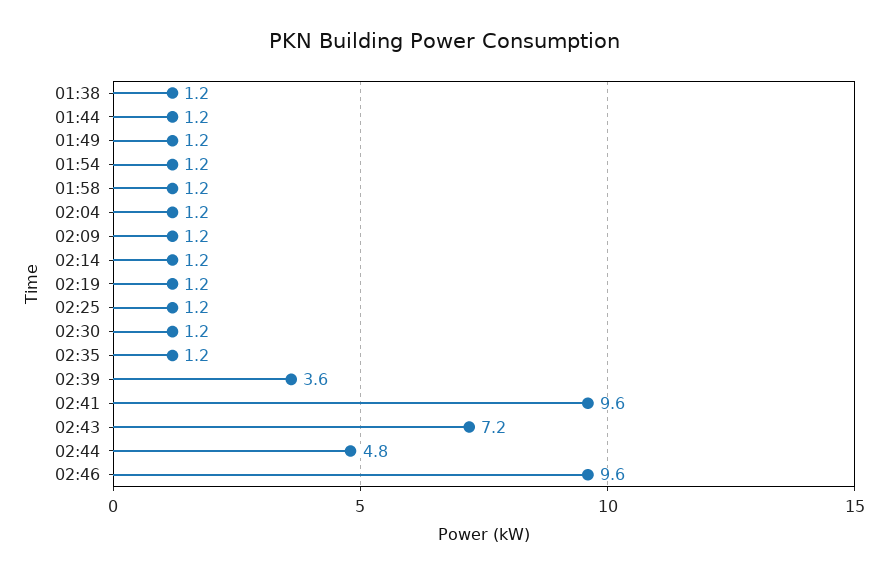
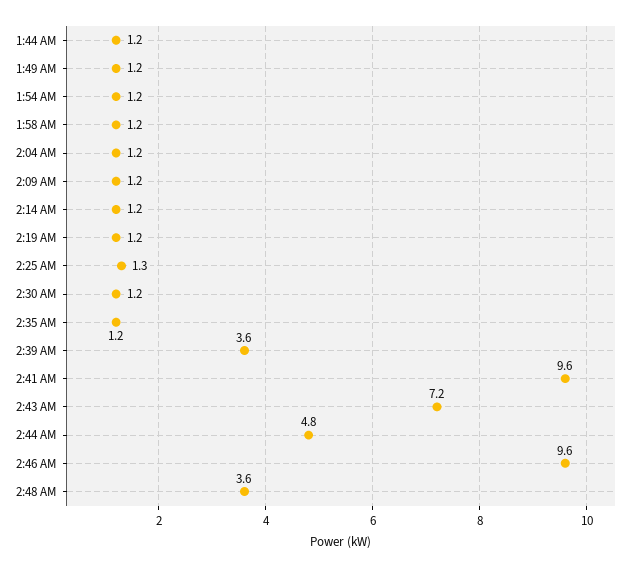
01:38: 1.2 -> none
02:25: 1.2 -> 1.3
2:48 AM: none -> 3.6

